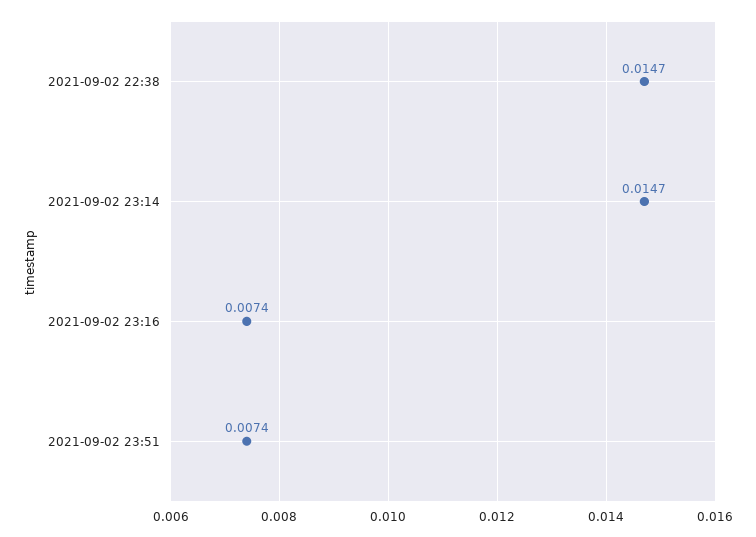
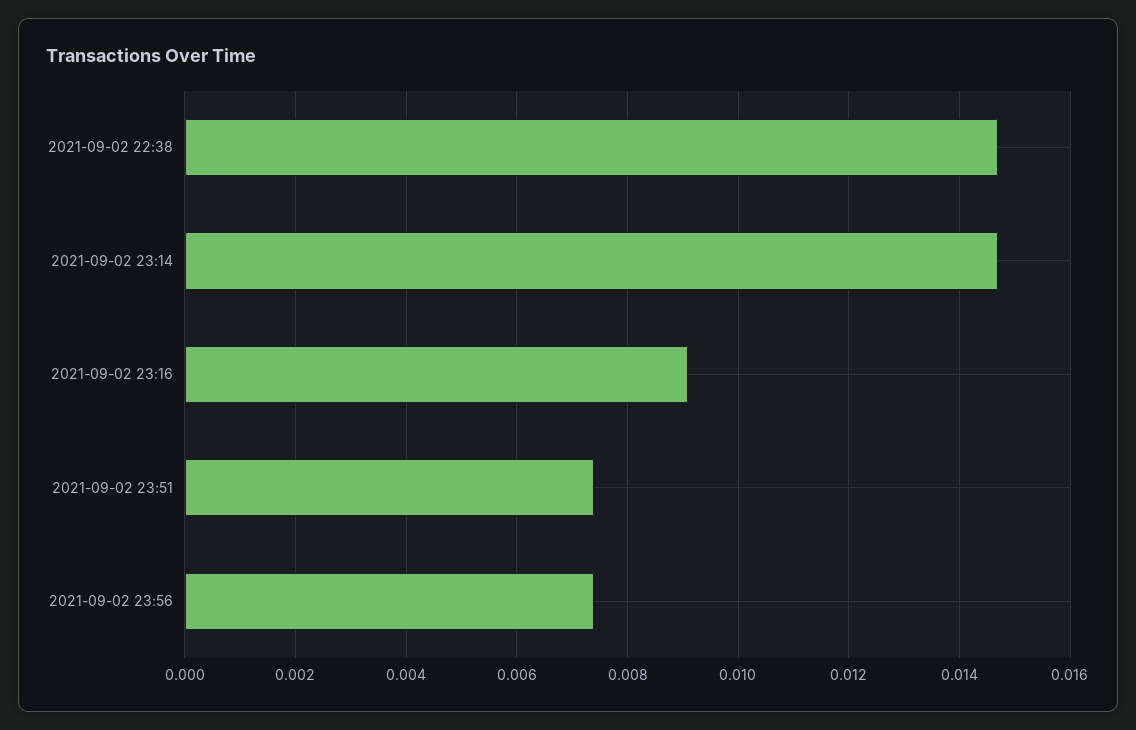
2021-09-02 23:16: 0.0074 -> 0.009
2021-09-02 23:56: none -> 0.0075

